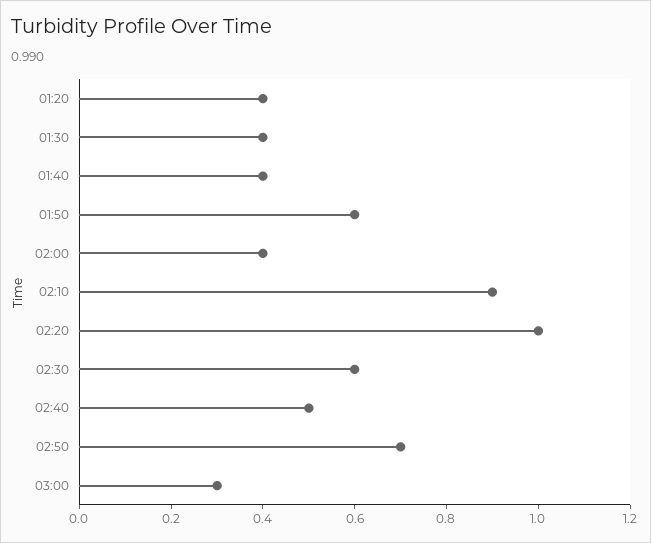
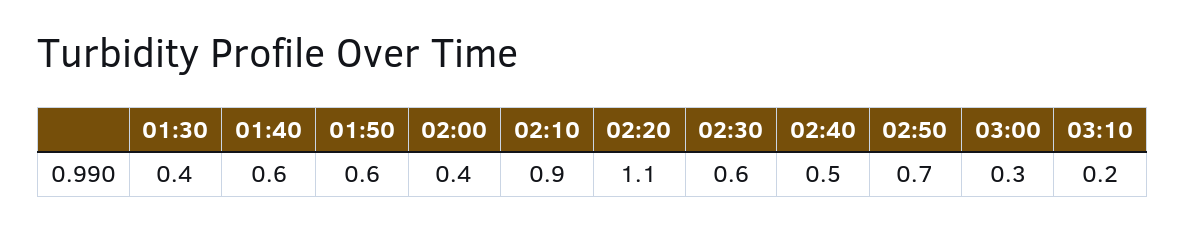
01:20: 0.4 -> none
01:40: 0.4 -> 0.6
02:20: 1 -> 1.1
03:10: none -> 0.2

